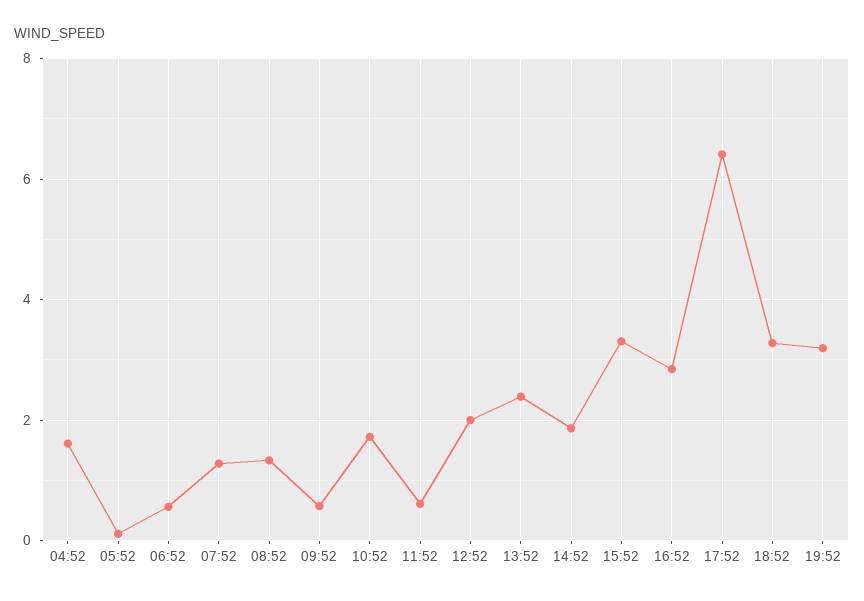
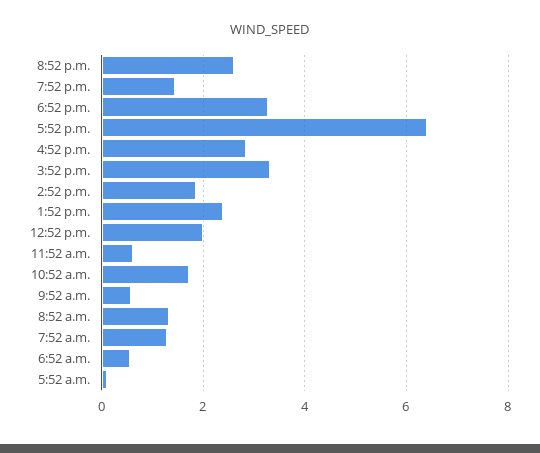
04:52: 1.6 -> none
19:52: 3.2 -> 1.4
8:52 p.m.: none -> 2.6

